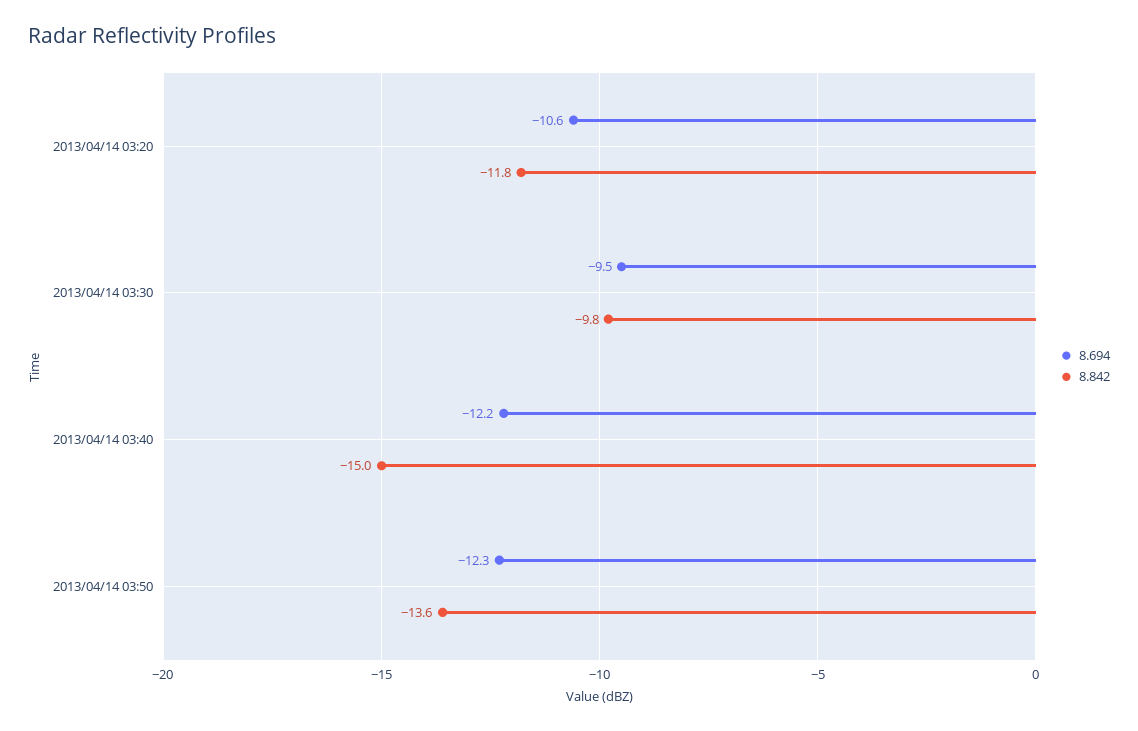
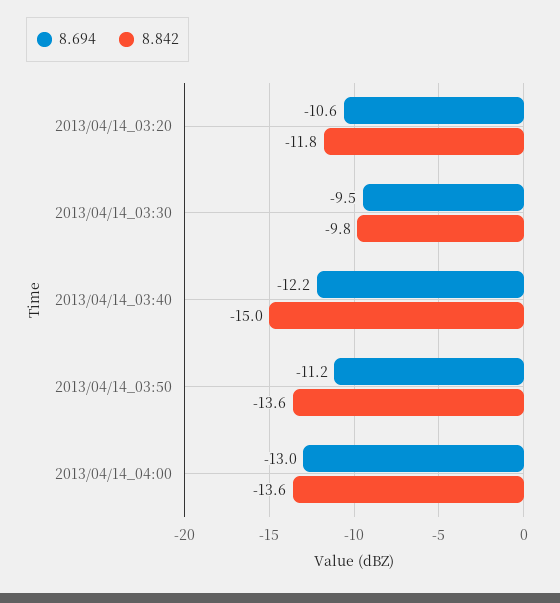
8.694, 2013/04/14 03:50: -12.3 -> -11.2
8.694, 2013/04/14_04:00: none -> -13
8.842, 2013/04/14_04:00: none -> -13.6

